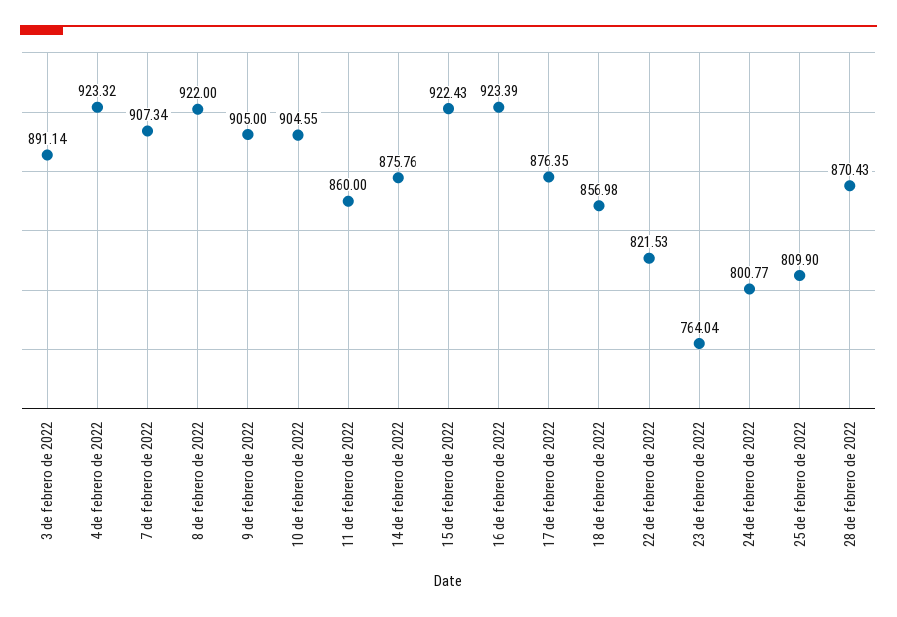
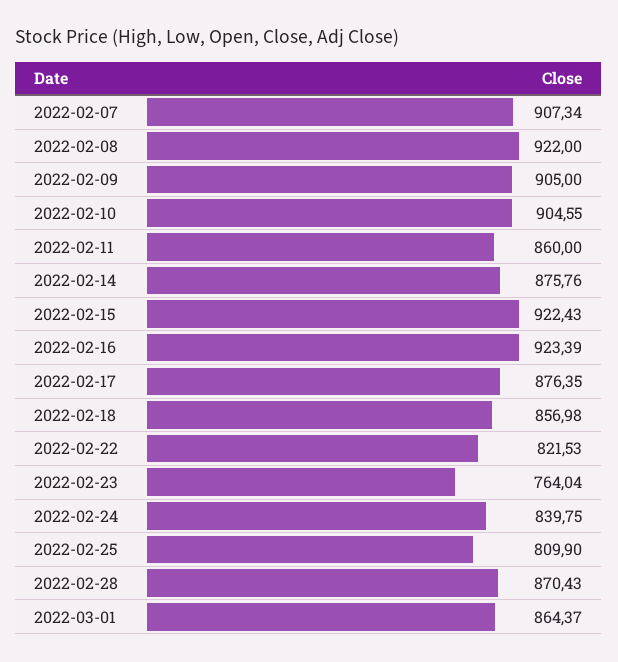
3 de febrero de 2022: 891.14 -> none
4 de febrero de 2022: 923.32 -> none
24 de febrero de 2022: 800.77 -> 839.75
2022-03-01: none -> 864.37

